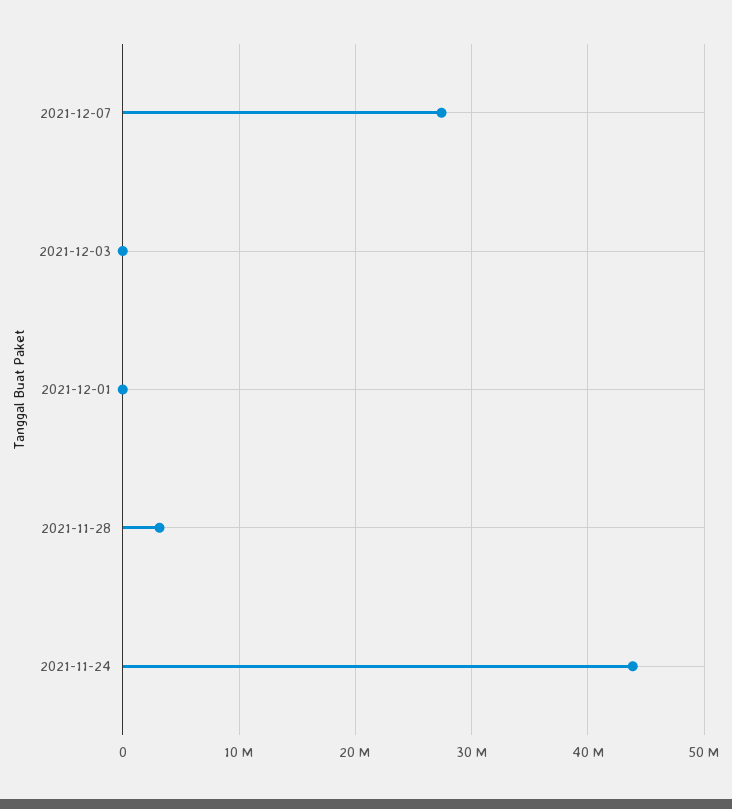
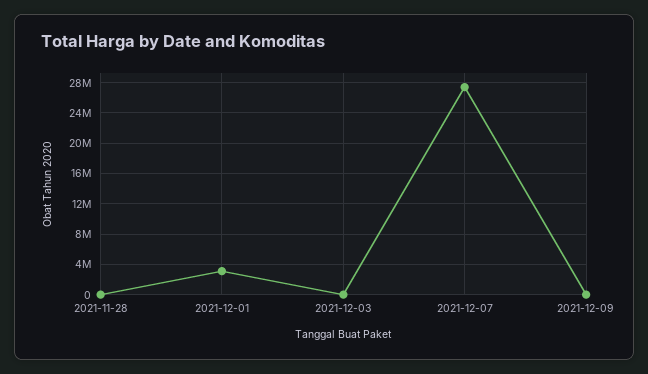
2021-12-01: 0 -> 3000000
2021-11-28: 3000000 -> 0
2021-11-24: 44000000 -> none
2021-12-09: none -> 0

